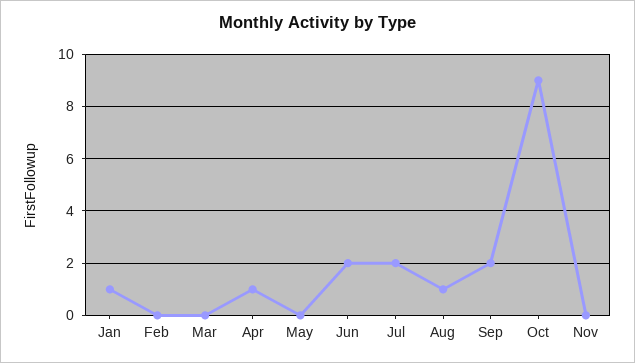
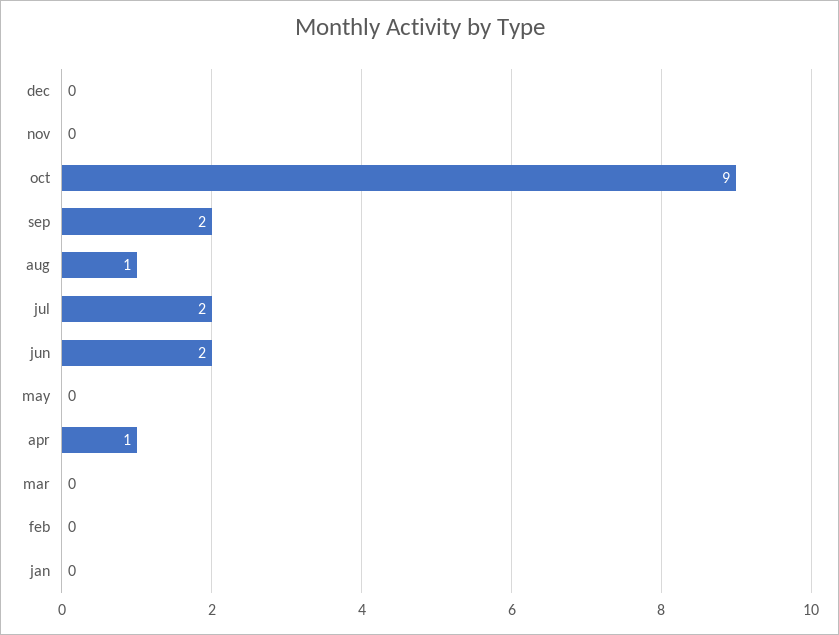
Jan: 1 -> 0
dec: none -> 0

